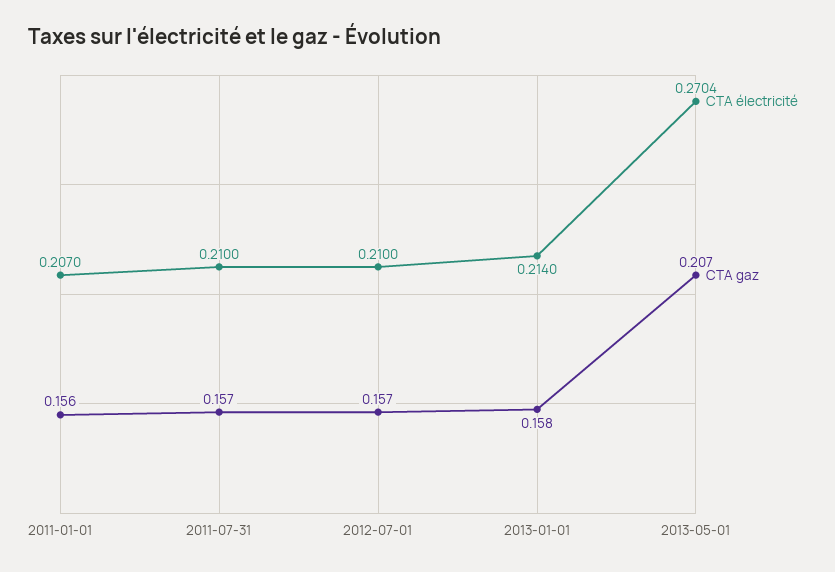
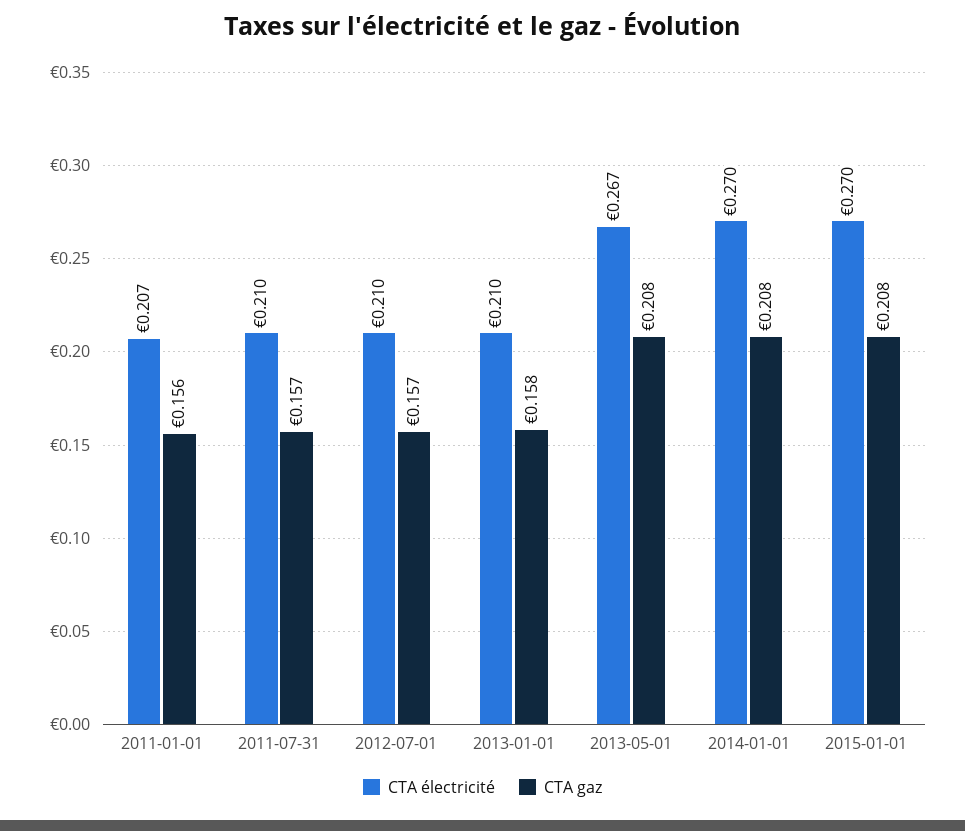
CTA électricité, 2013-01-01: 0.214 -> 0.21
CTA électricité, 2013-05-01: 0.2704 -> 0.267
CTA gaz, 2013-05-01: 0.207 -> 0.208
CTA électricité, 2014-01-01: none -> 0.27
CTA gaz, 2014-01-01: none -> 0.208
CTA électricité, 2015-01-01: none -> 0.27
CTA gaz, 2015-01-01: none -> 0.208

